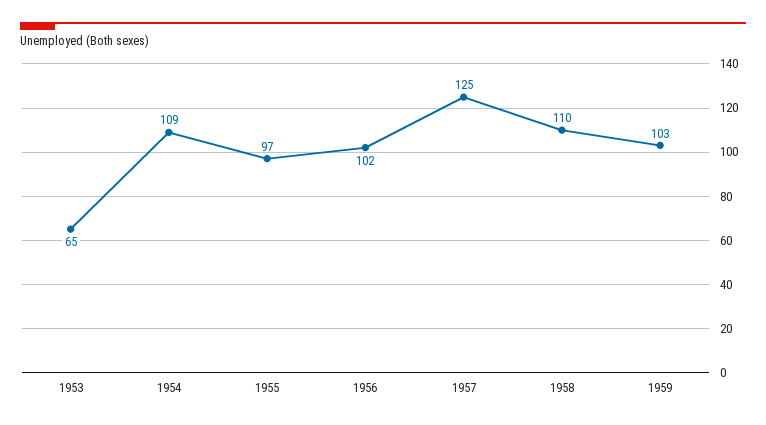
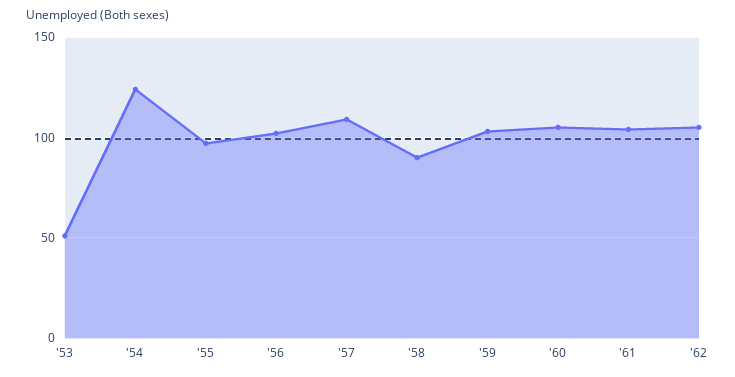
1953: 65 -> 50
1954: 109 -> 125
1957: 125 -> 110
1958: 110 -> 90
'60: none -> 105
'61: none -> 105
'62: none -> 105

